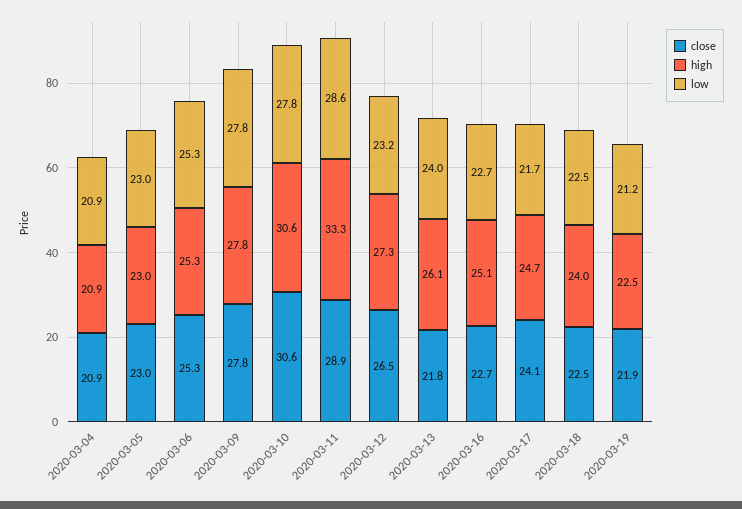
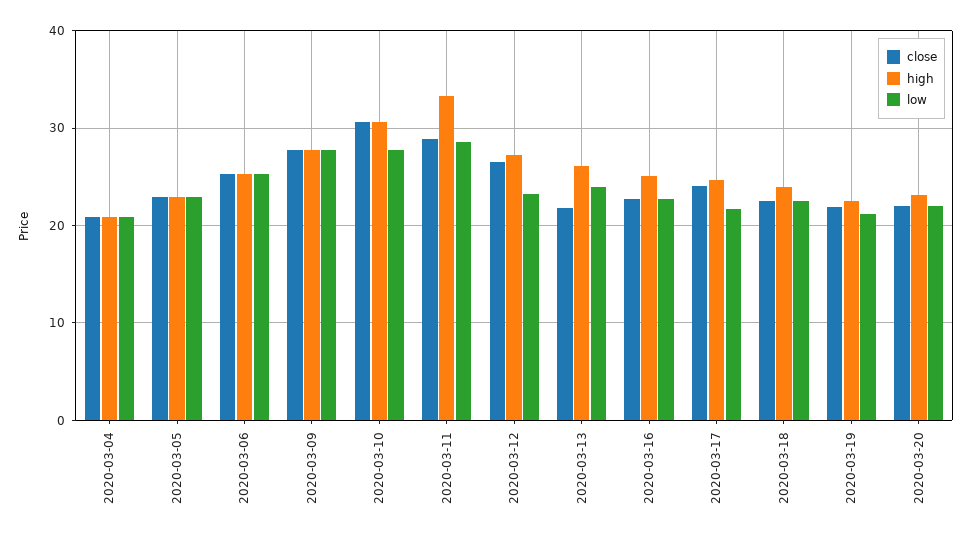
close, 2020-03-20: none -> 22
high, 2020-03-20: none -> 23
low, 2020-03-20: none -> 22

